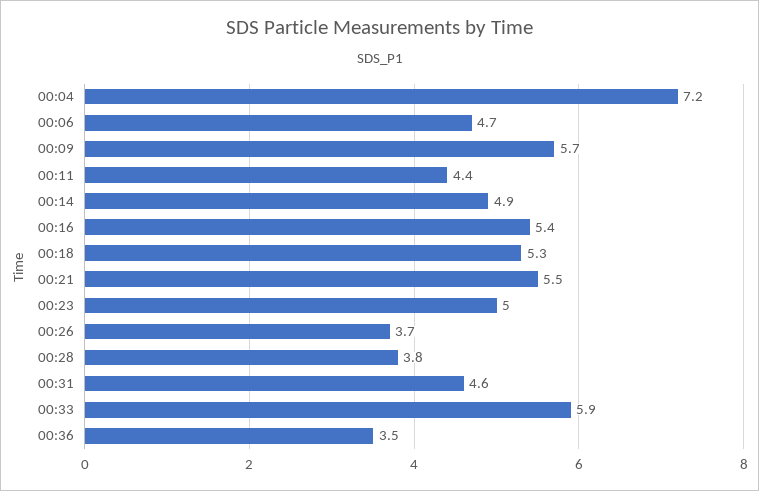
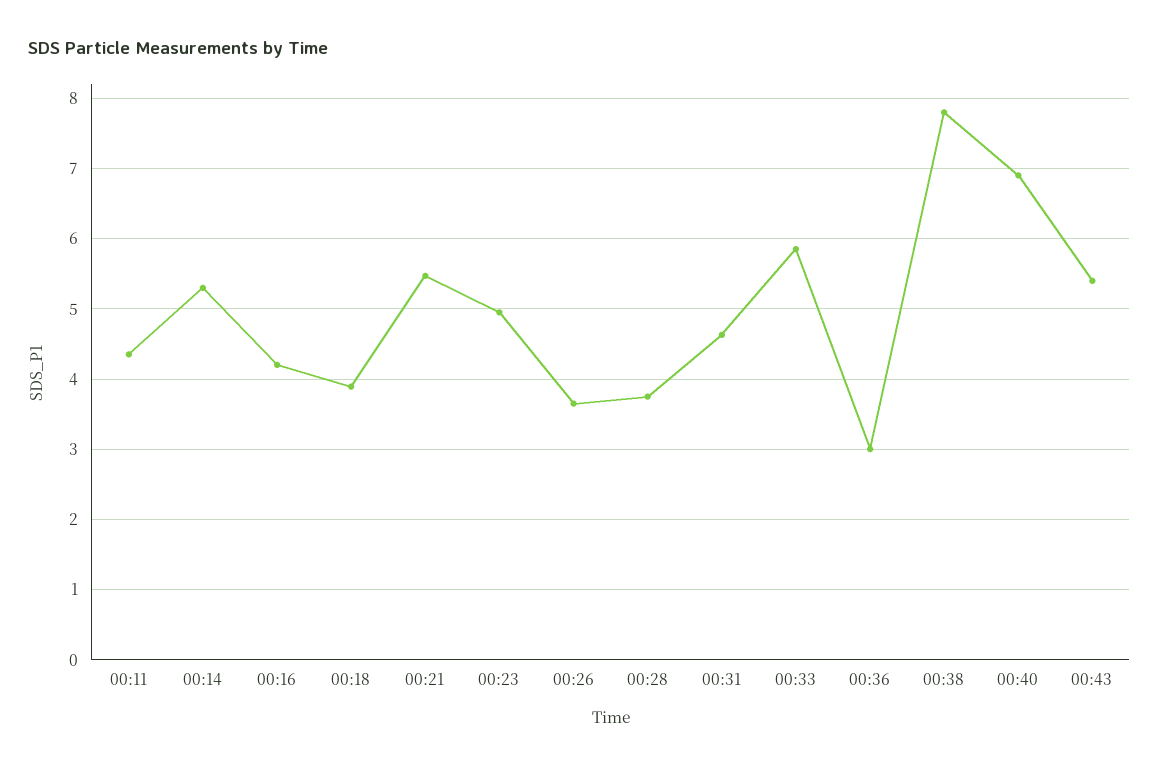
00:04: 7.2 -> none
00:06: 4.7 -> none
00:09: 5.7 -> none
00:14: 4.9 -> 5.3
00:16: 5.4 -> 4.2
00:18: 5.3 -> 3.9
00:36: 3.5 -> 3
00:38: none -> 7.8
00:40: none -> 6.9
00:43: none -> 5.4

